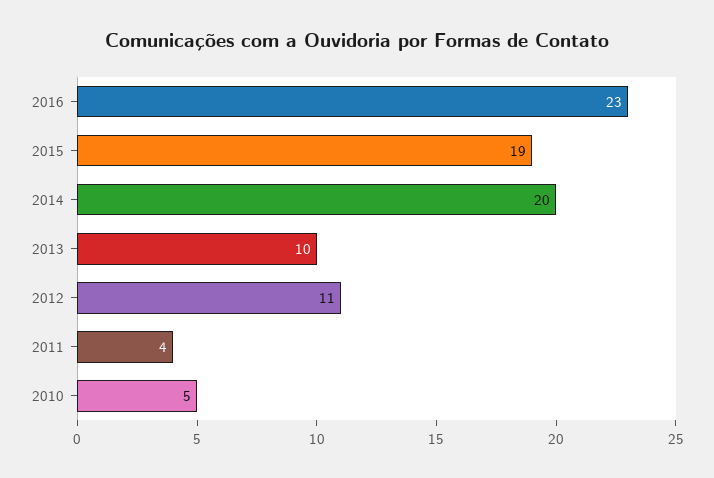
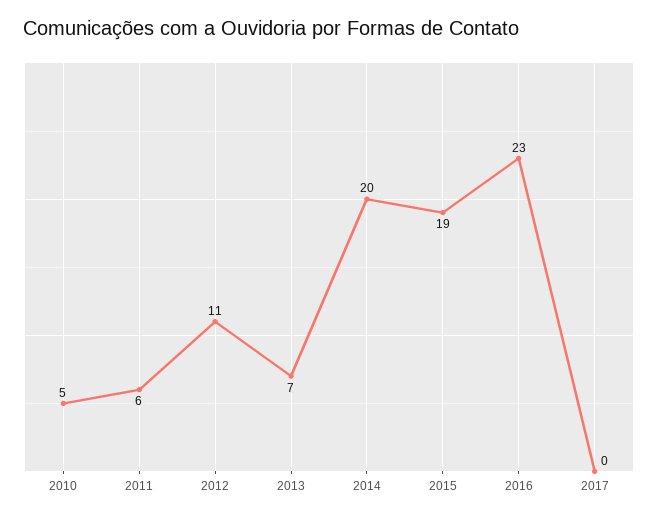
2013: 10 -> 7
2011: 4 -> 6
2017: none -> 0

